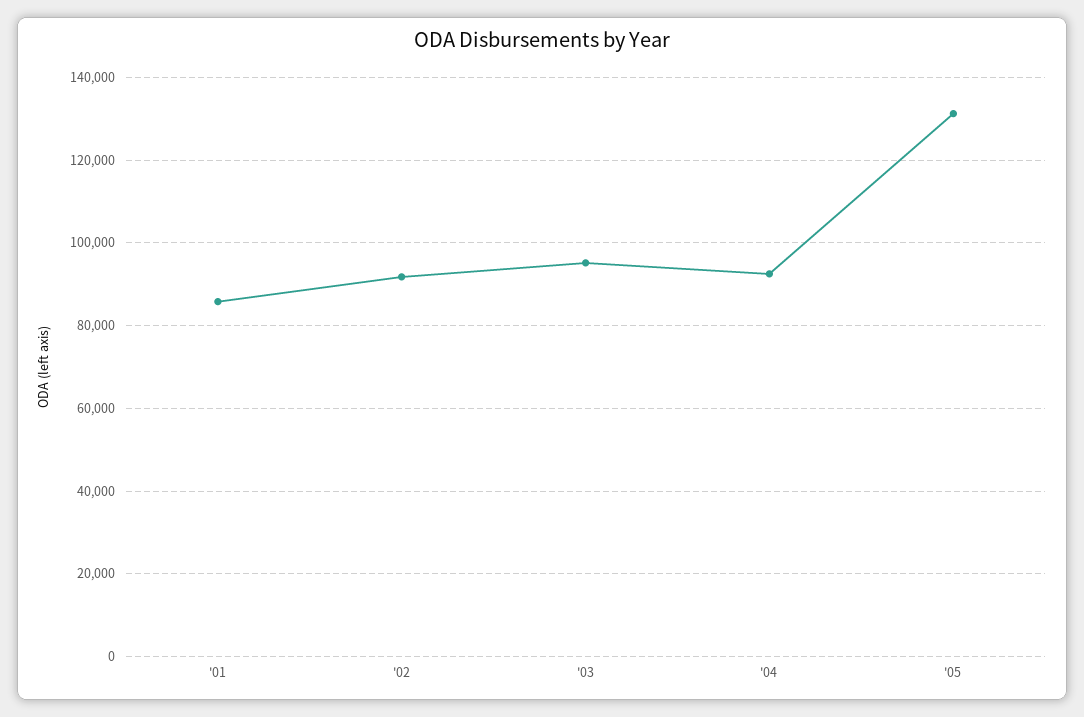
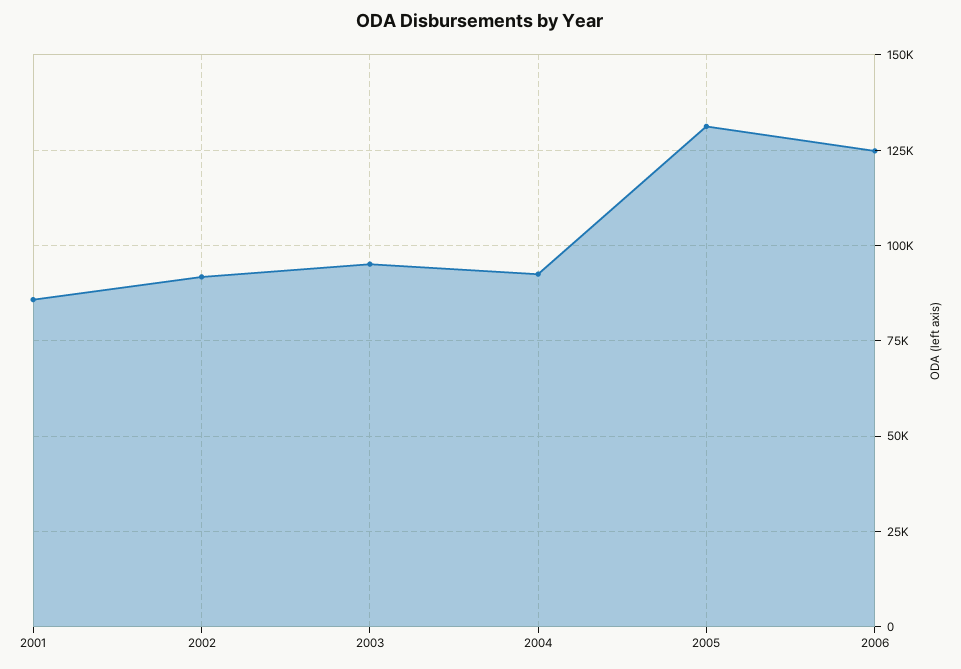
2006: none -> 125000

